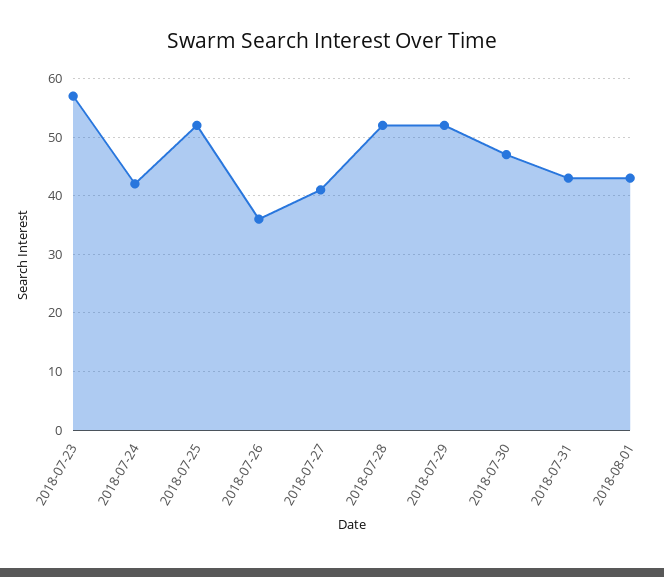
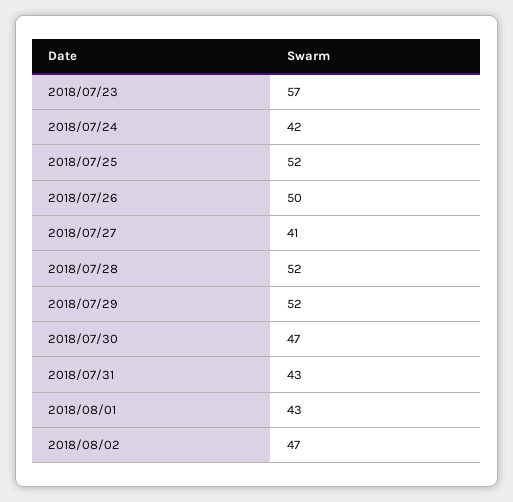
2018-07-26: 35 -> 50
2018/08/02: none -> 47

